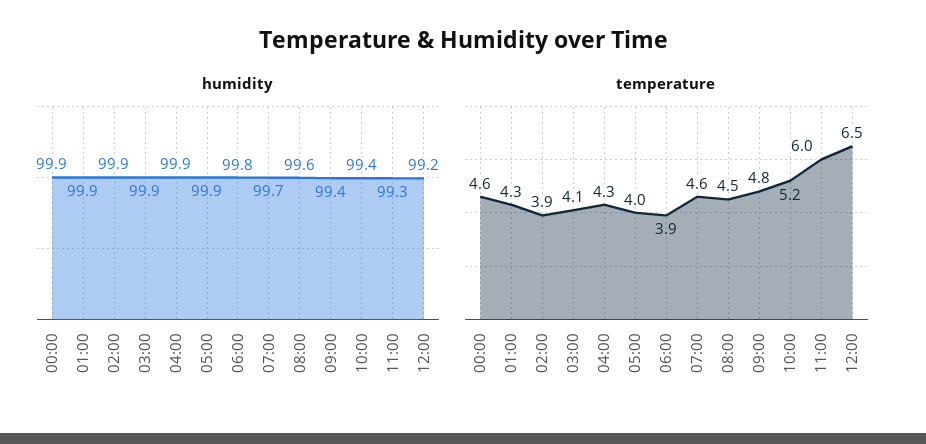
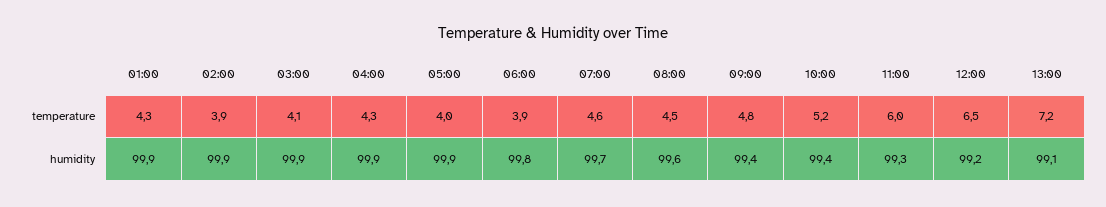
humidity, 00:00: 99.9 -> none
temperature, 00:00: 4.6 -> none
temperature, 13:00: none -> 7.2
humidity, 13:00: none -> 99.1

